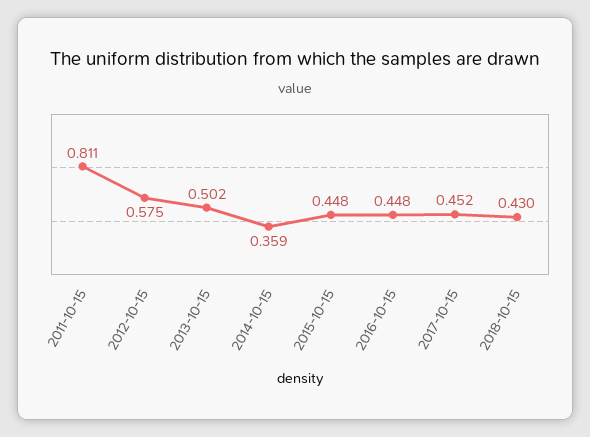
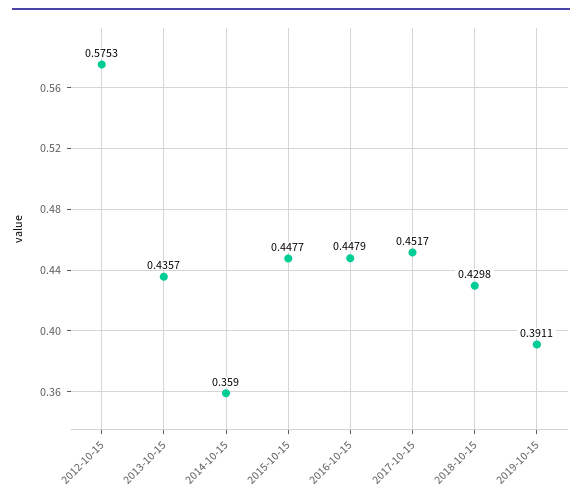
2011-10-15: 0.811 -> none
2013-10-15: 0.502 -> 0.4357
2019-10-15: none -> 0.3911

